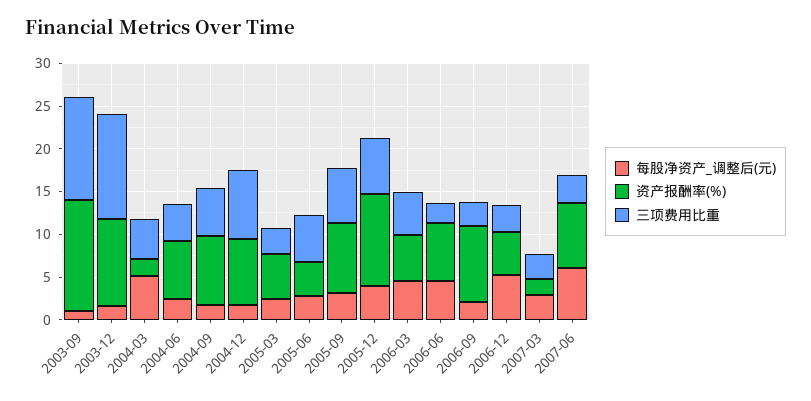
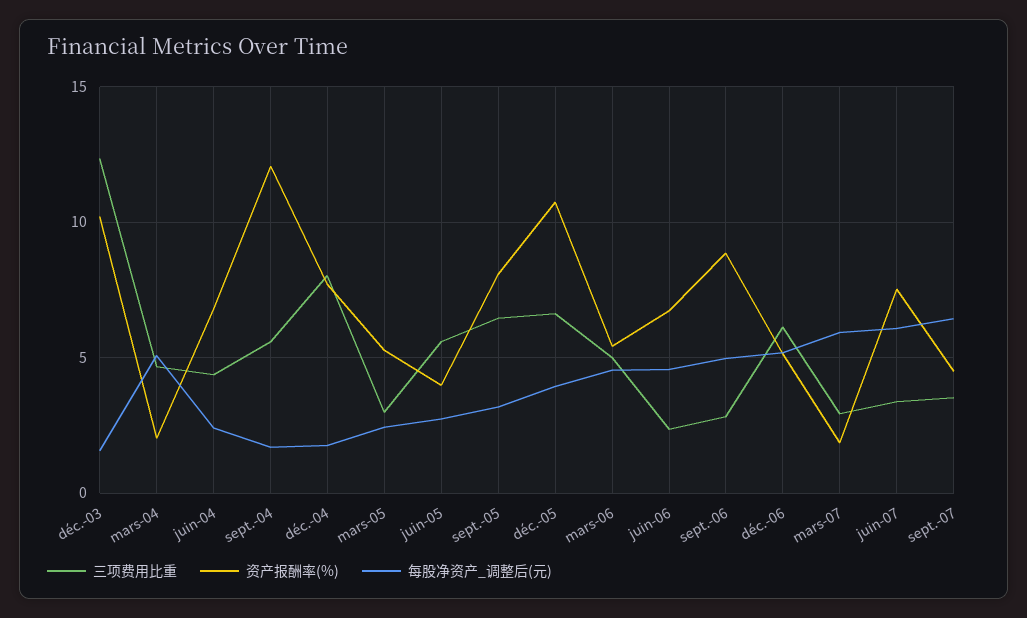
每股净资产_调整后(元), 2003-09: 1 -> none
资产报酬率(%), 2003-09: 13 -> none
三项费用比重, 2003-09: 12 -> none
资产报酬率(%), 2004-09: 8 -> 12
每股净资产_调整后(元), 2006-09: 2 -> 5
三项费用比重, 2006-12: 3 -> 6
每股净资产_调整后(元), 2007-03: 3 -> 6
三项费用比重, sept.-07: none -> 3.5
资产报酬率(%), sept.-07: none -> 4.5
每股净资产_调整后(元), sept.-07: none -> 6.5

